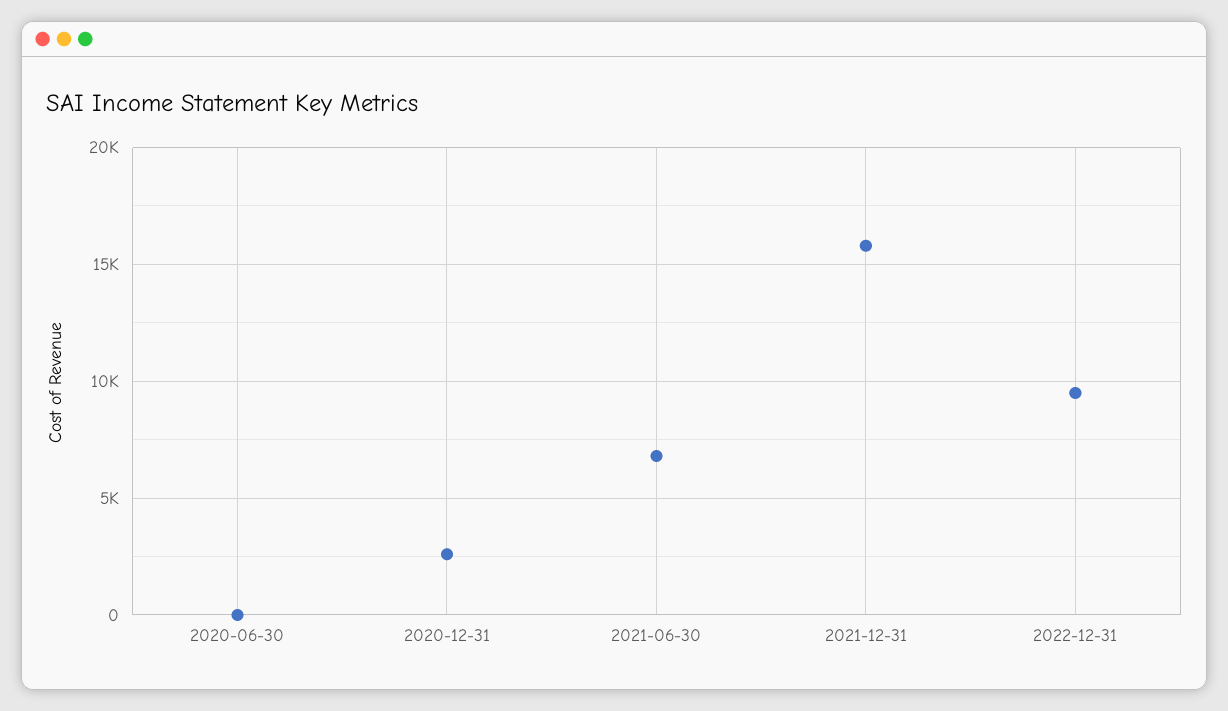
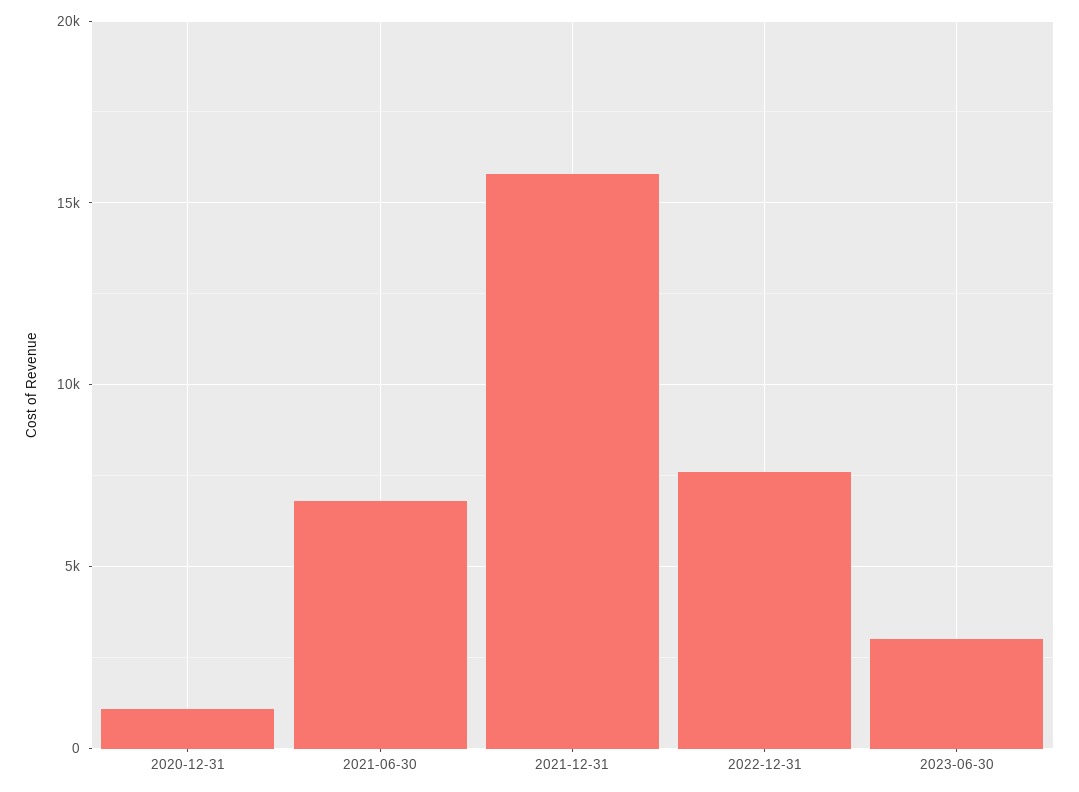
2020-06-30: 0 -> none
2020-12-31: 2500 -> 1000
2022-12-31: 9500 -> 7500
2023-06-30: none -> 3000

